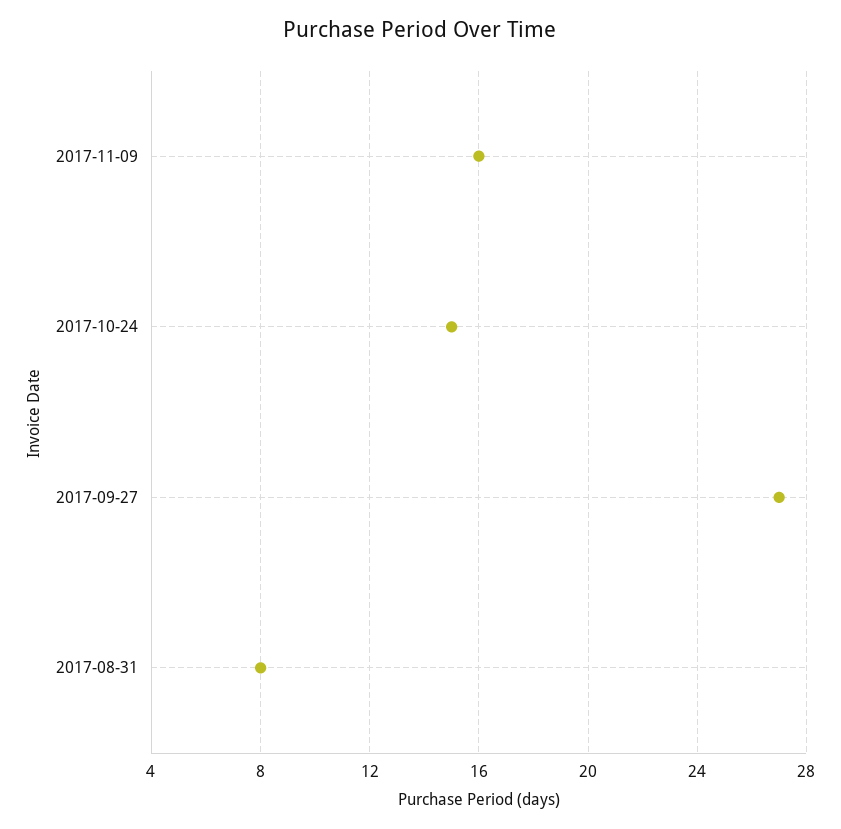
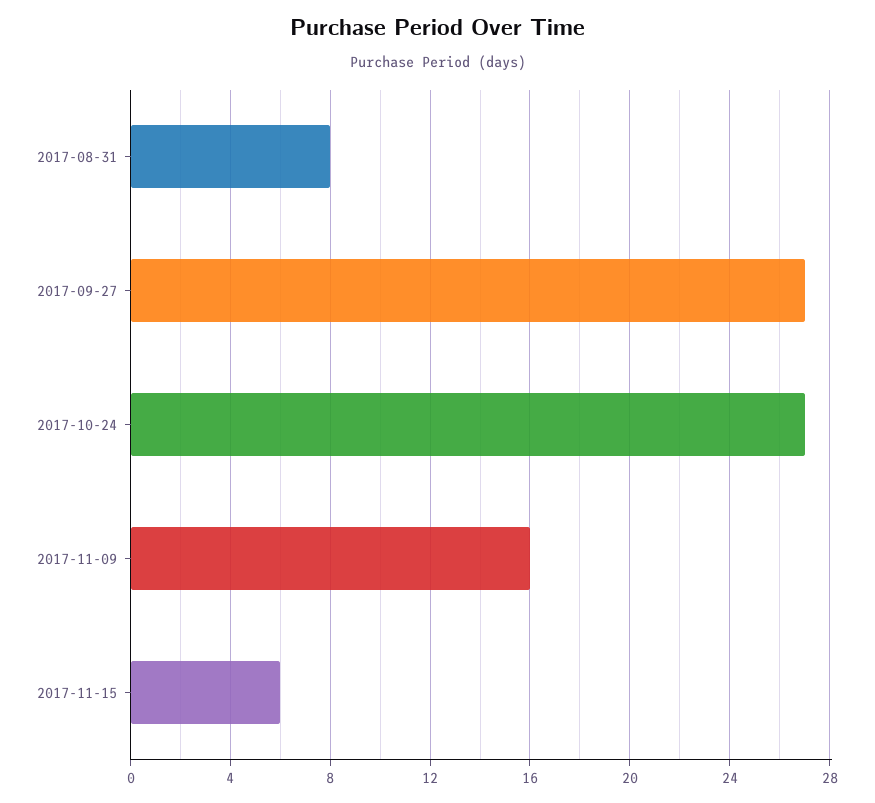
2017-10-24: 15 -> 27
2017-11-15: none -> 6

